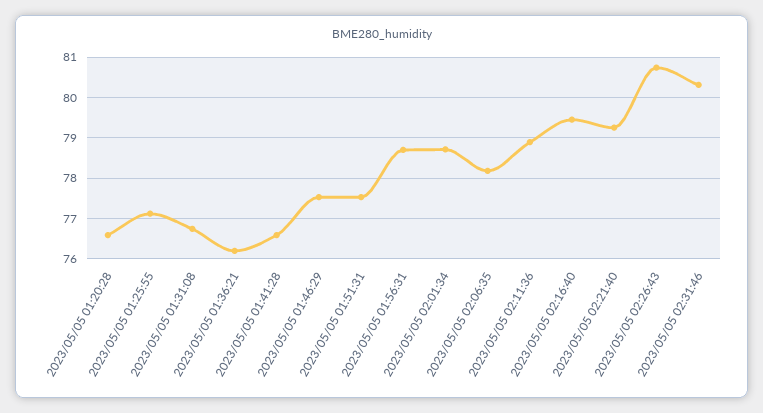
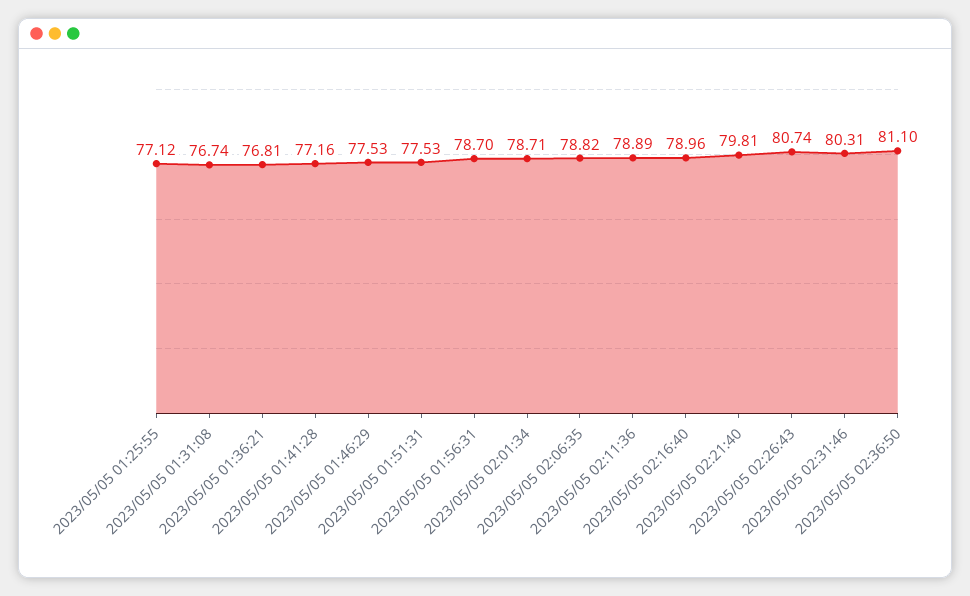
2023/05/05 01:20:28: 76.6 -> none
2023/05/05 01:36:21: 76.2 -> 76.81
2023/05/05 01:41:28: 76.6 -> 77.16
2023/05/05 02:06:35: 78.2 -> 78.82
2023/05/05 02:16:40: 79.4 -> 78.96
2023/05/05 02:21:40: 79.2 -> 79.81
2023/05/05 02:36:50: none -> 81.1

